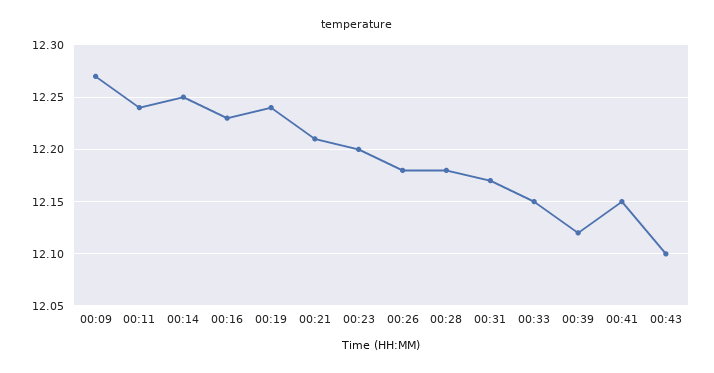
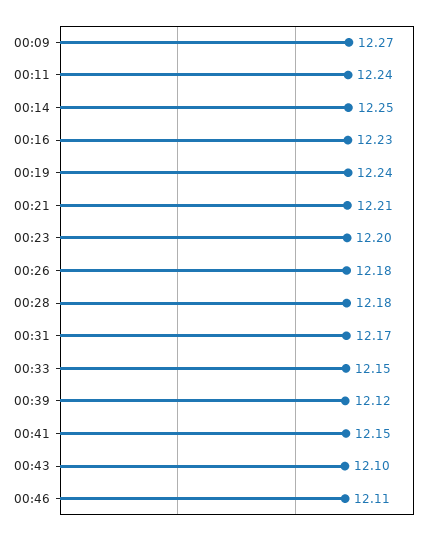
00:46: none -> 12.11

